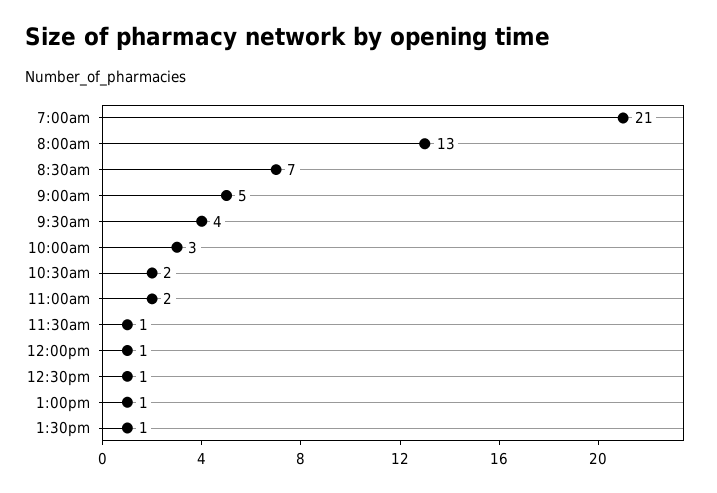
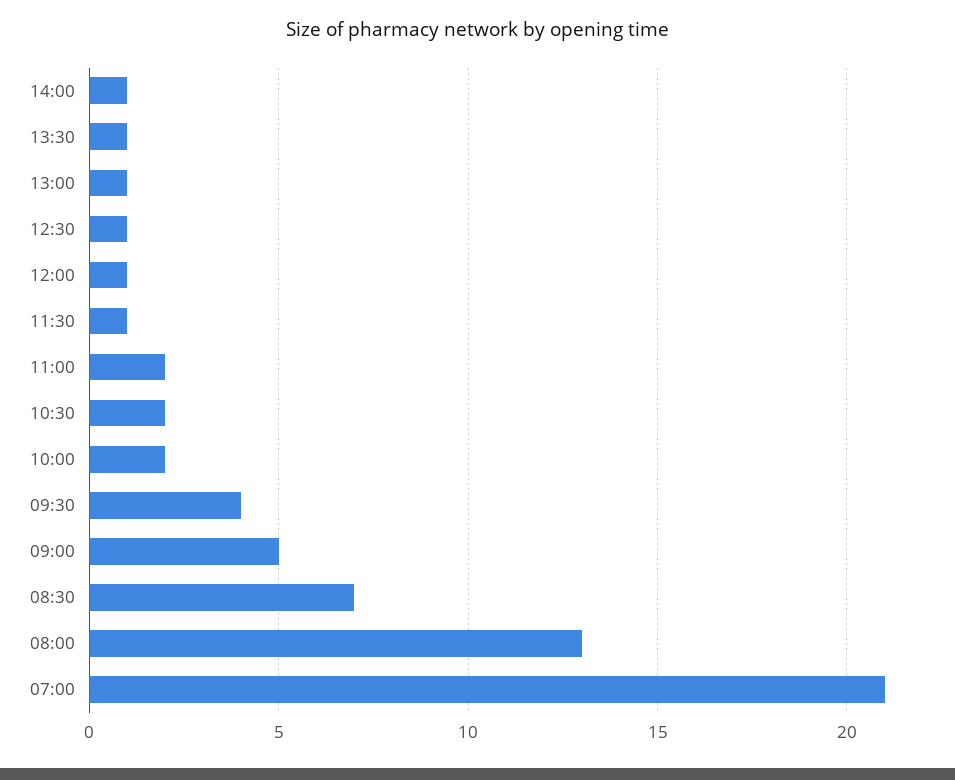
10:00am: 3 -> 2
14:00: none -> 1

